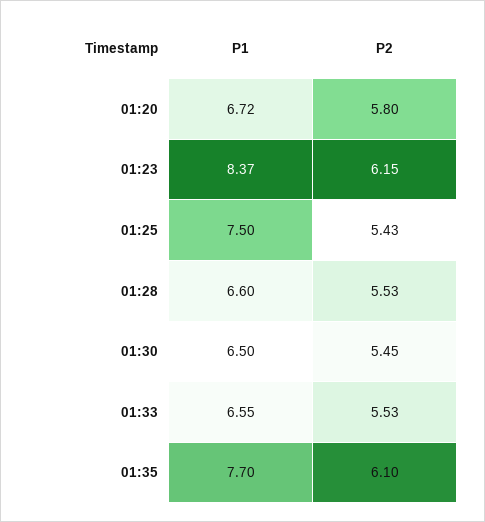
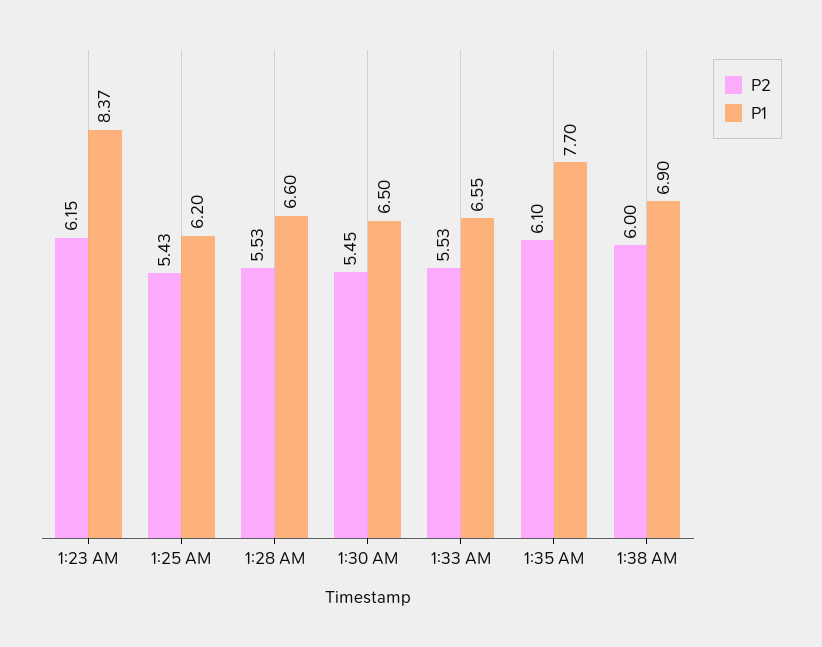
P1, 01:20: 6.72 -> none
P2, 01:20: 5.8 -> none
P1, 01:25: 7.5 -> 6.2
P2, 1:38 AM: none -> 6
P1, 1:38 AM: none -> 6.9

